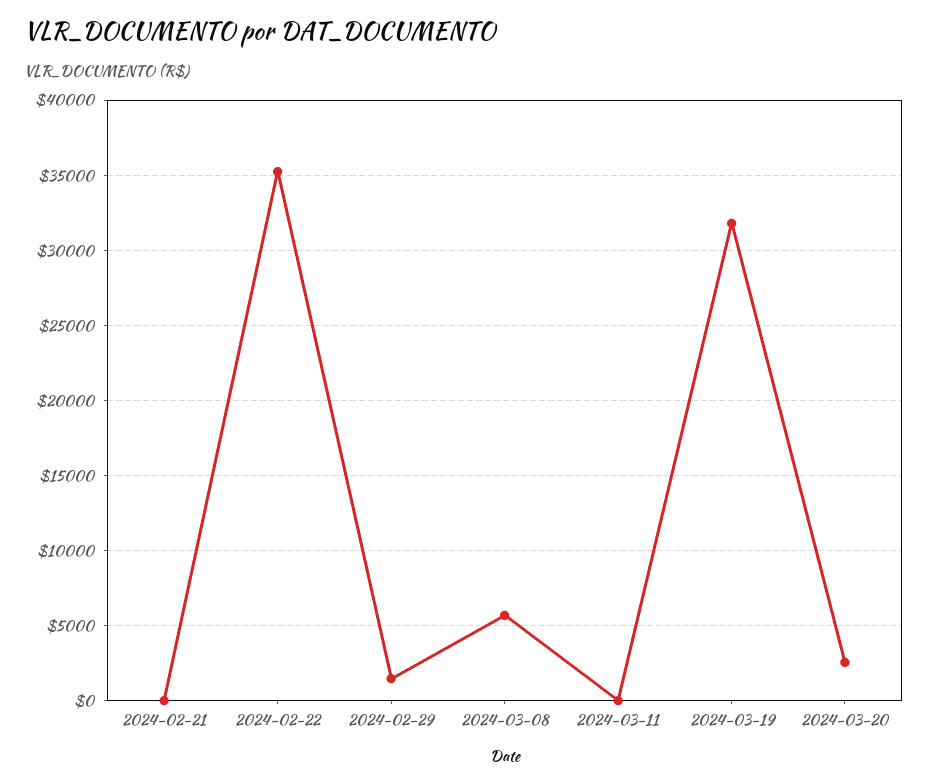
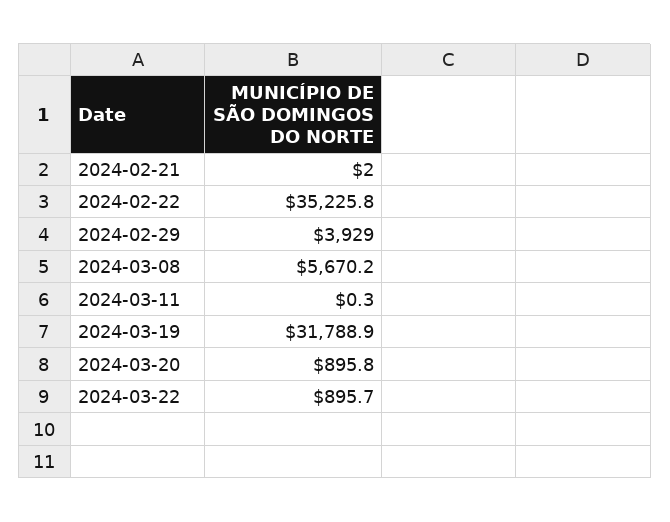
2024-02-29: 1500 -> 3929
2024-03-20: 2500 -> 895.8
2024-03-22: none -> 895.7

